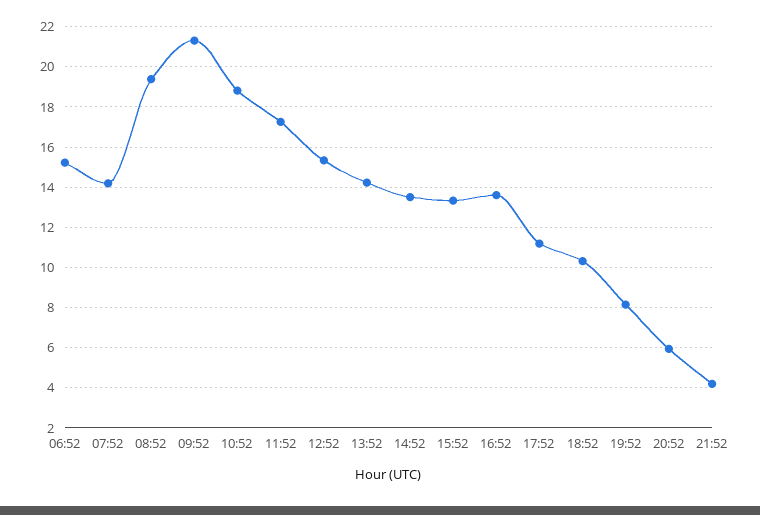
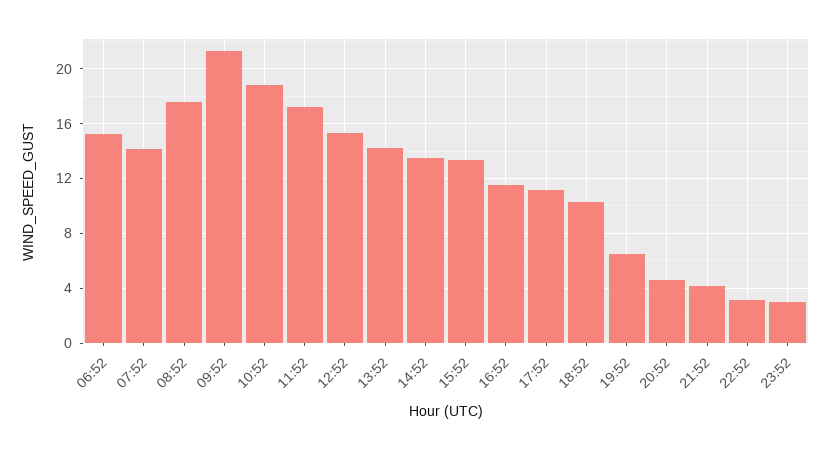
08:52: 19.5 -> 17.5
16:52: 13.5 -> 11.5
19:52: 8 -> 6.5
20:52: 6 -> 4.5
22:52: none -> 3
23:52: none -> 3

